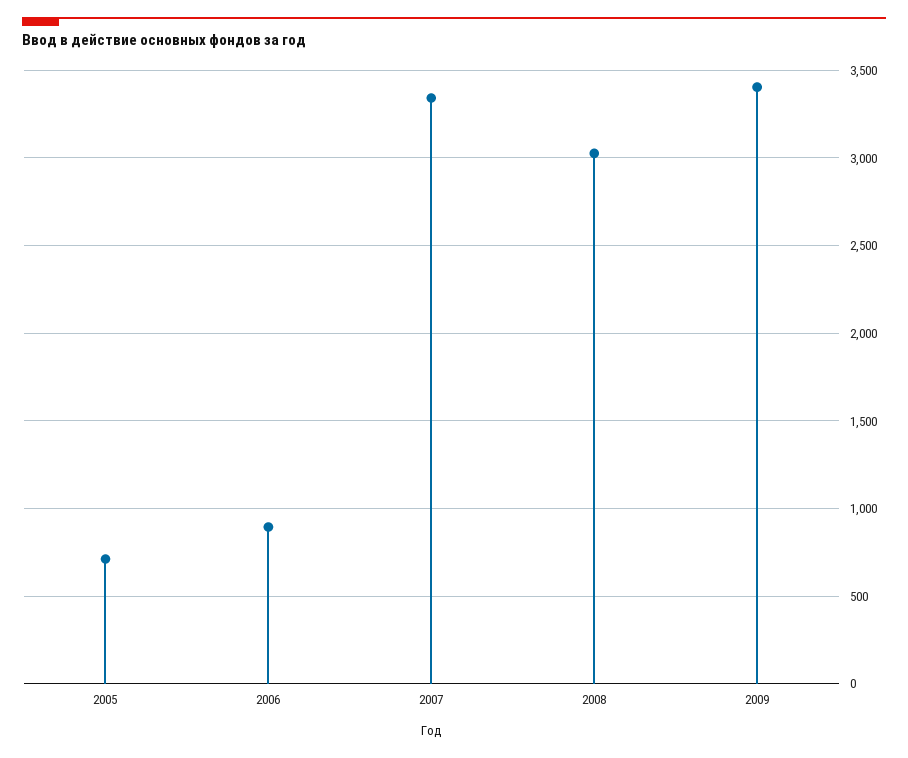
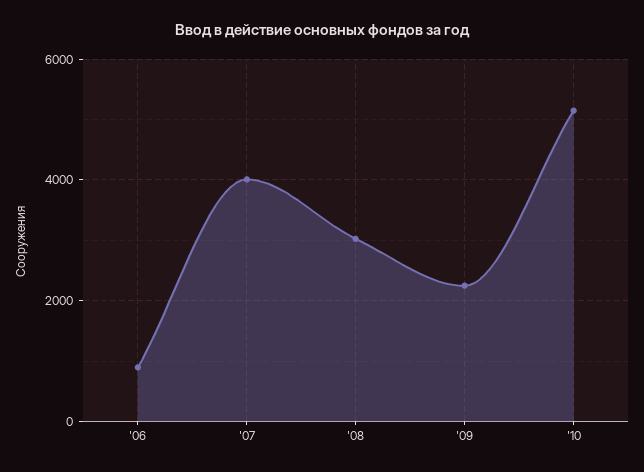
2005: 700 -> none
2007: 3350 -> 4000
2009: 3400 -> 2200
'10: none -> 5200

